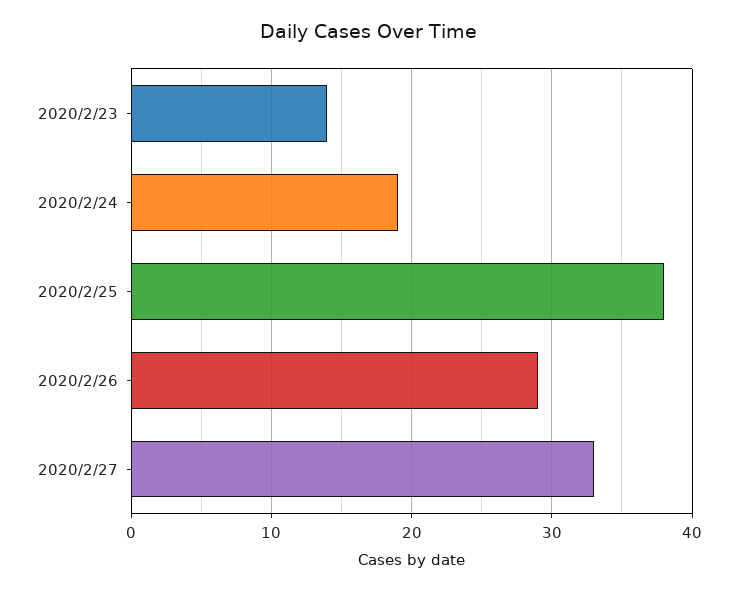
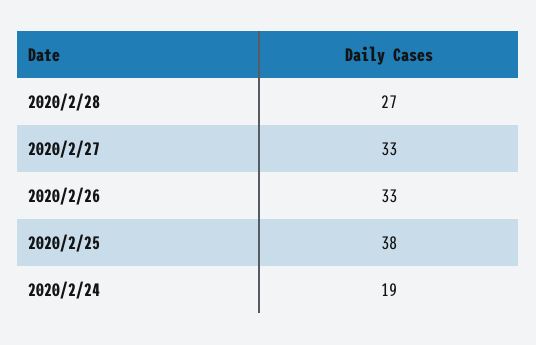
2020/2/23: 14 -> none
2020/2/26: 29 -> 33
2020/2/28: none -> 27

